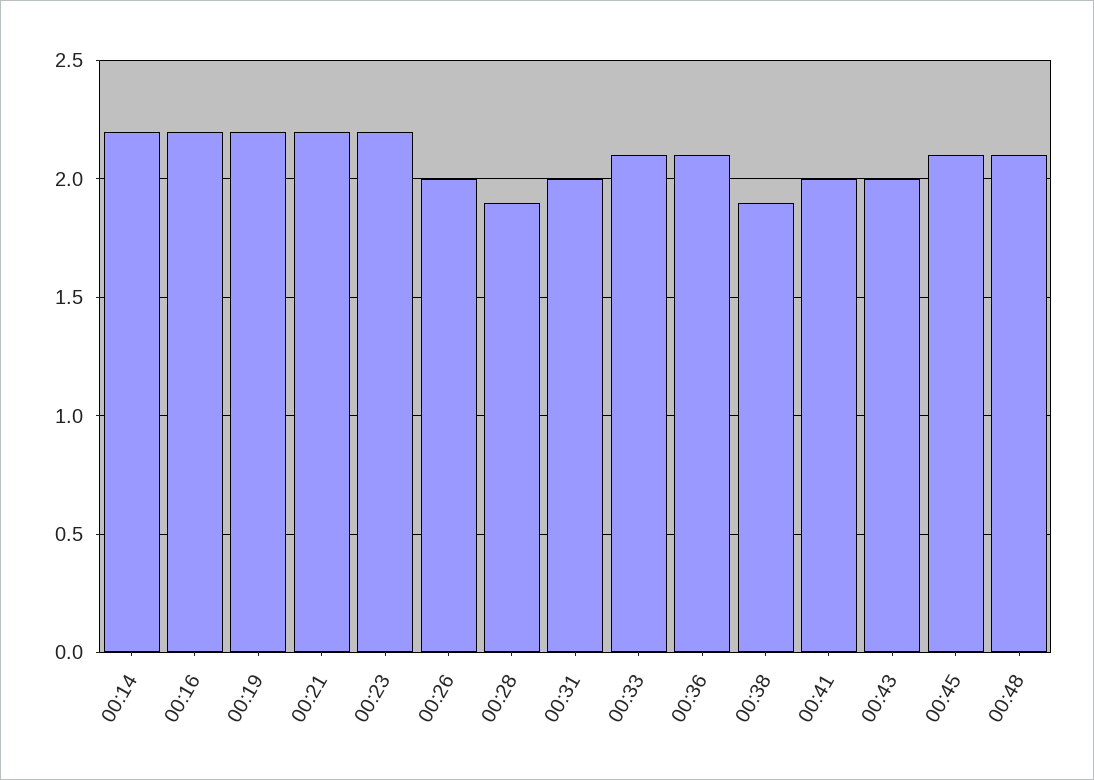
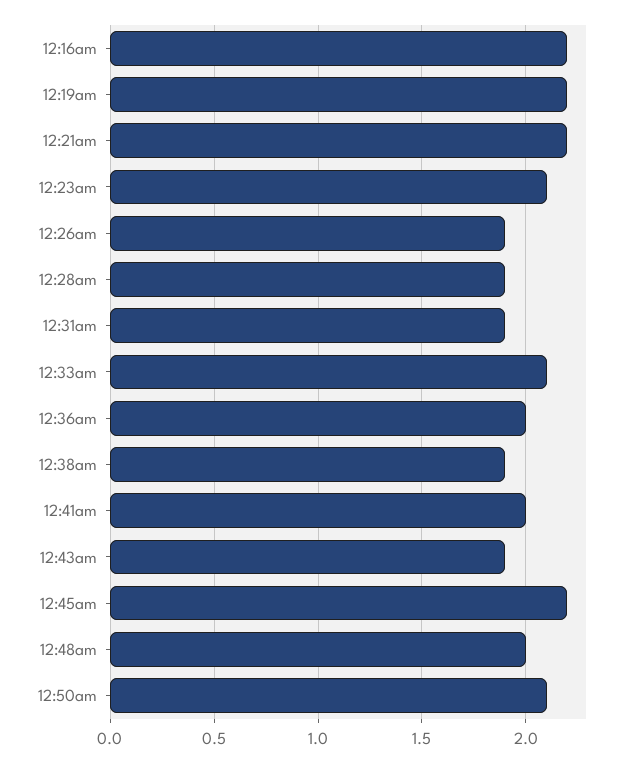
00:14: 2.2 -> none
00:23: 2.2 -> 2.1
00:26: 2 -> 1.9
00:31: 2 -> 1.9
00:36: 2.1 -> 2
00:43: 2 -> 1.9
00:45: 2.1 -> 2.2
00:48: 2.1 -> 2
12:50am: none -> 2.1

